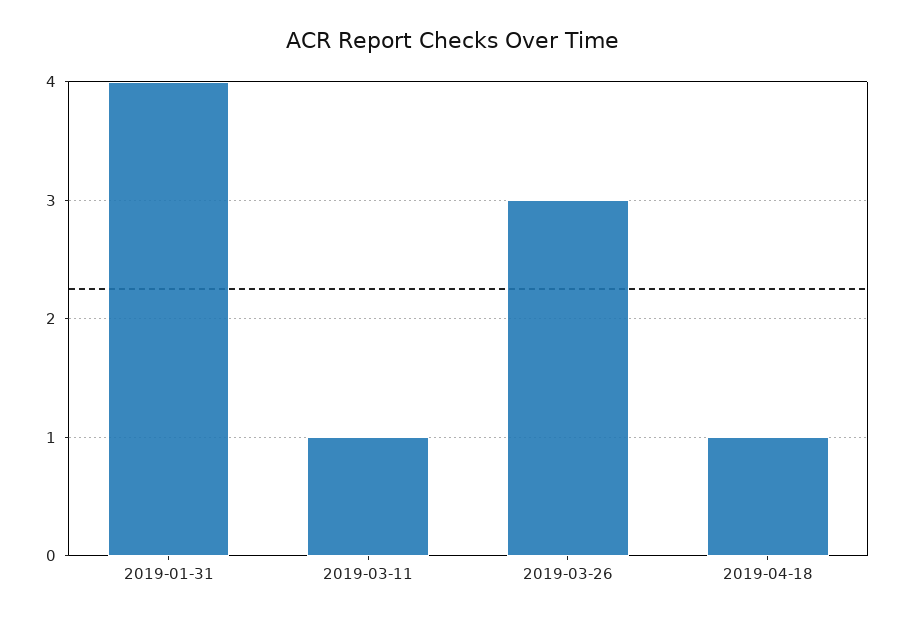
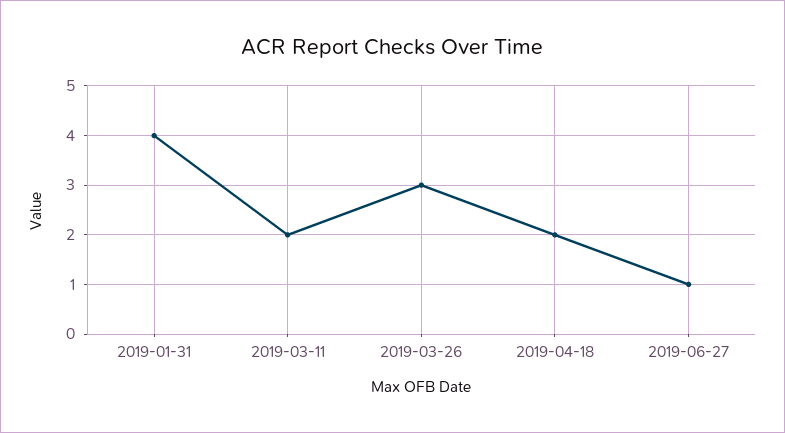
2019-03-11: 1 -> 2
2019-04-18: 1 -> 2
2019-06-27: none -> 1

